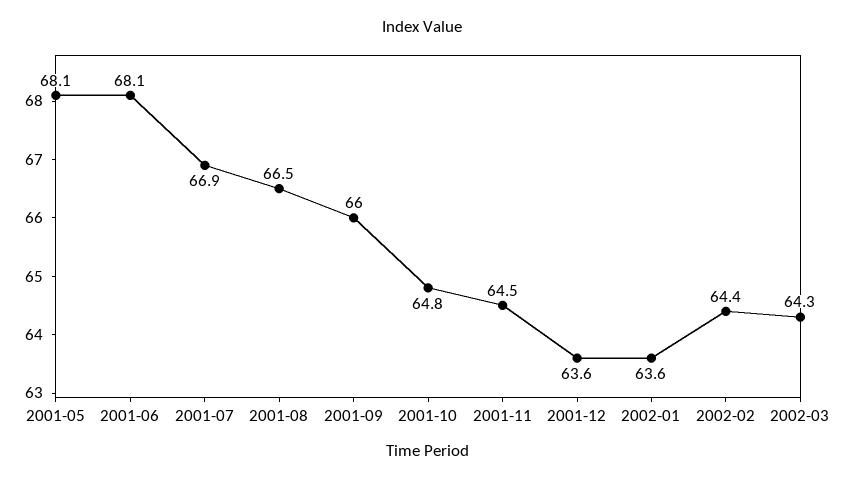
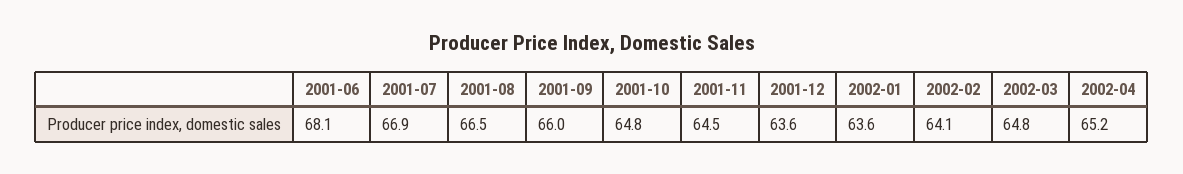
2001-05: 68.1 -> none
2002-02: 64.4 -> 64.1
2002-03: 64.3 -> 64.8
2002-04: none -> 65.2

